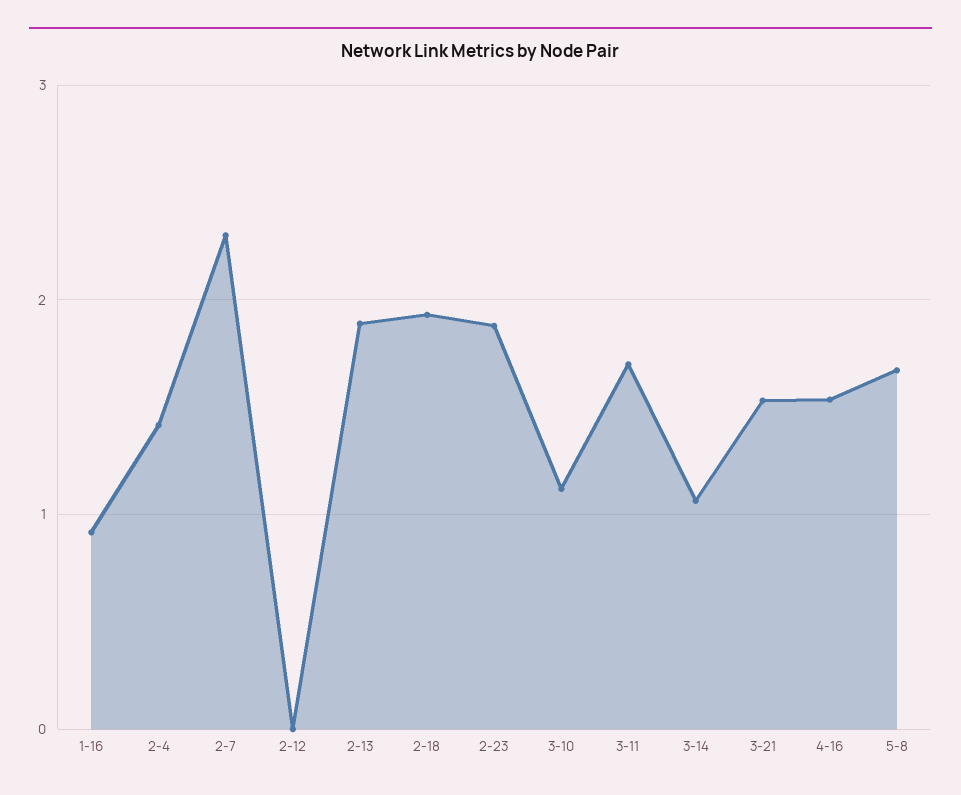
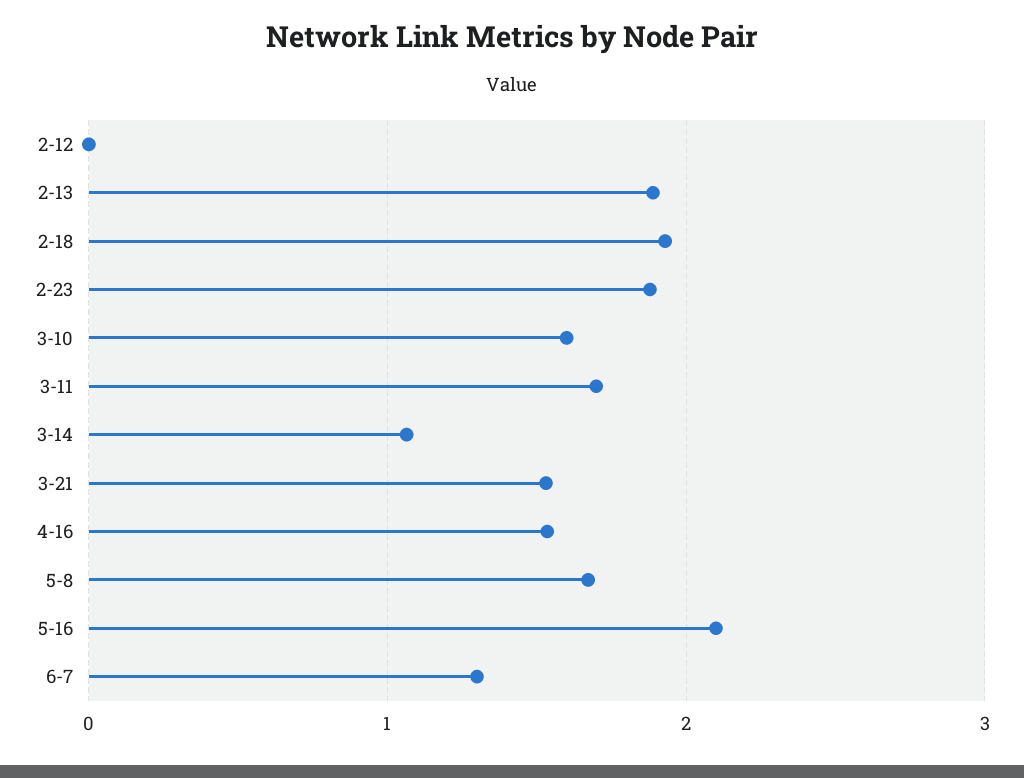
1-16: 0.9 -> none
2-4: 1.4 -> none
2-7: 2.3 -> none
3-10: 1.1 -> 1.6
5-16: none -> 2.1
6-7: none -> 1.3

